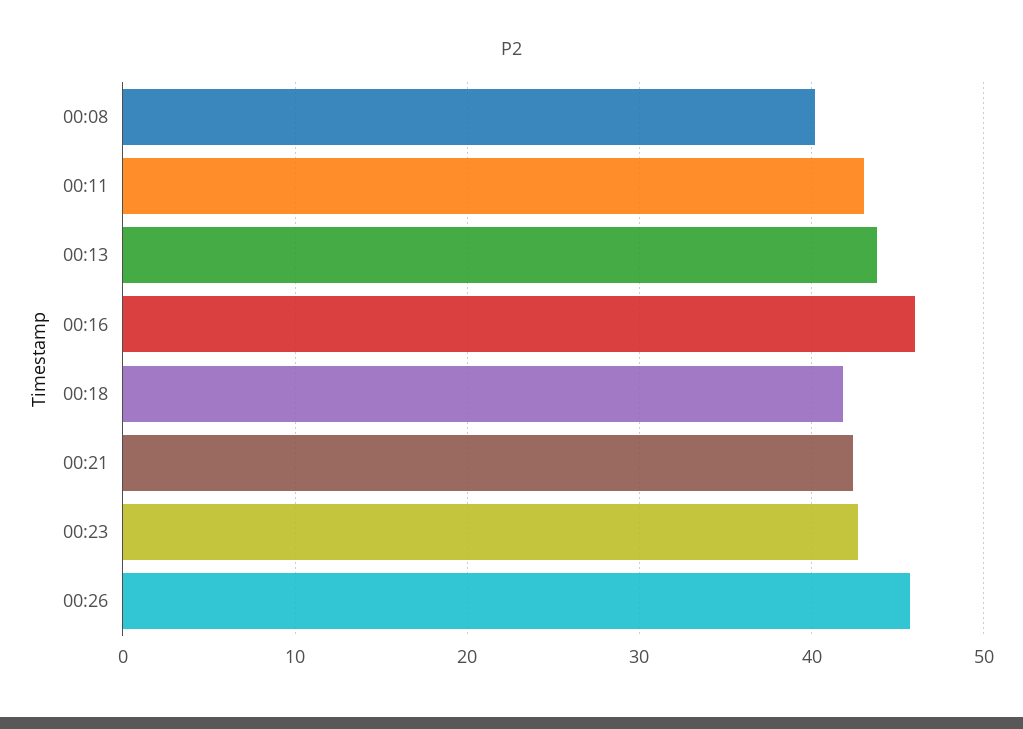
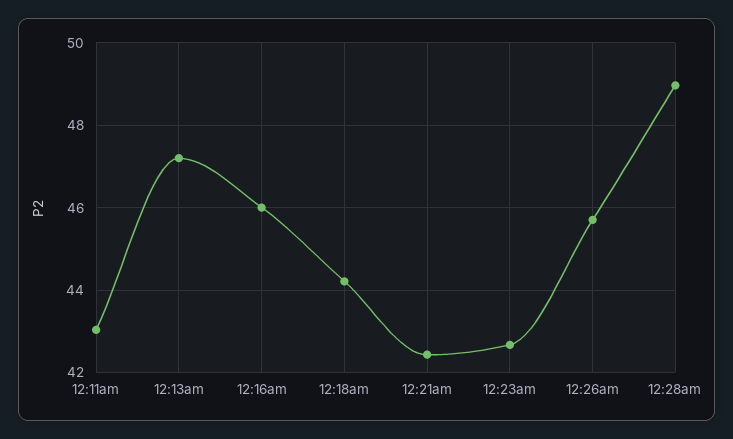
00:08: 40 -> none
00:13: 44 -> 47.2
00:18: 42 -> 44.2
12:28am: none -> 49

